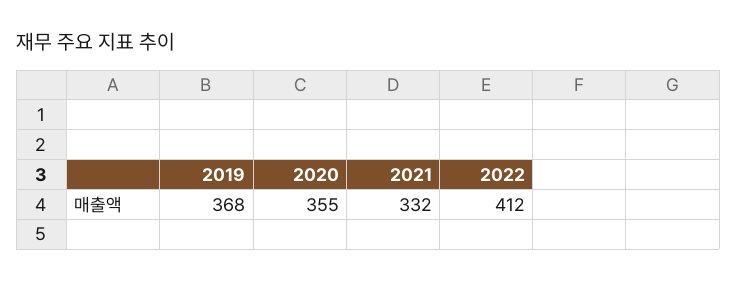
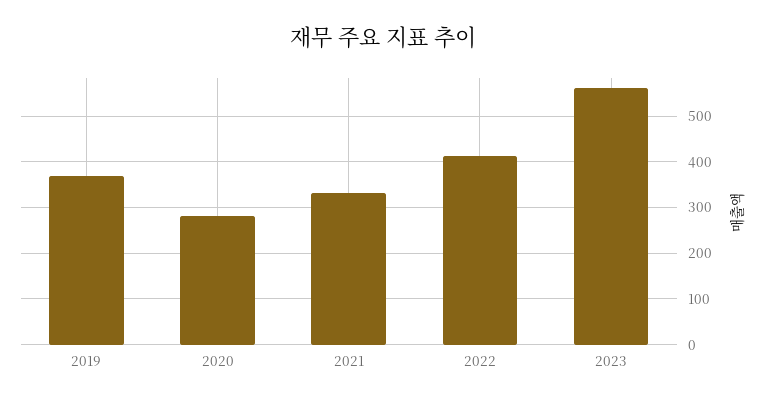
2020: 355 -> 280
2023: none -> 560

